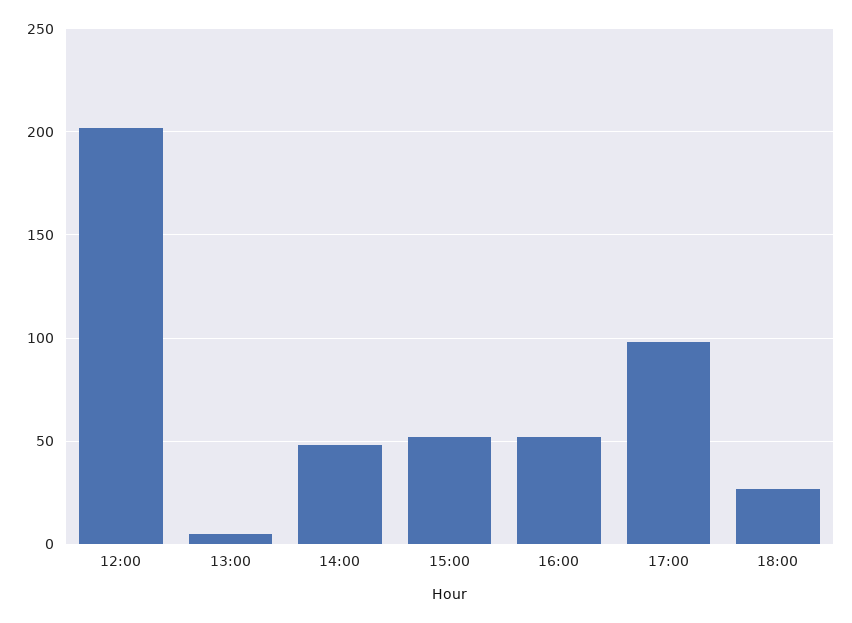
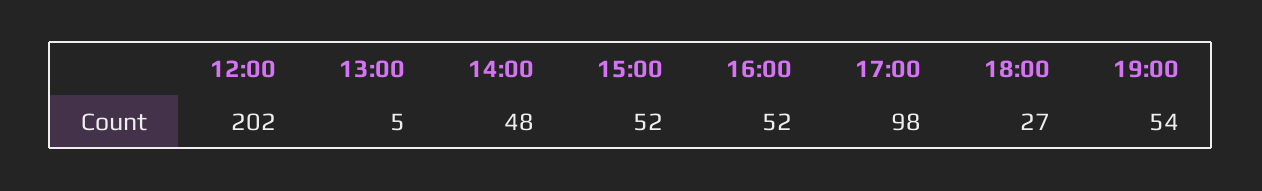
19:00: none -> 54

